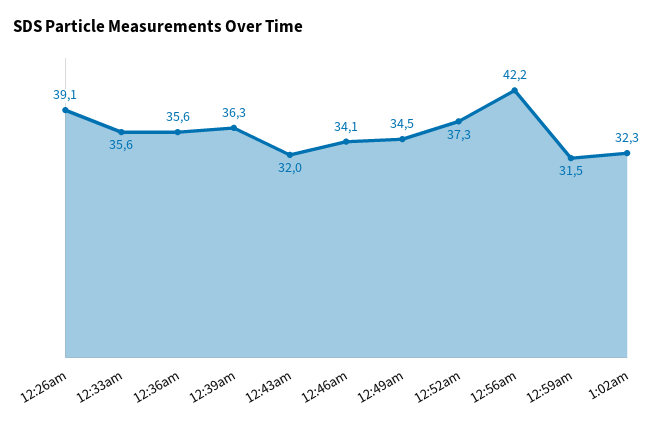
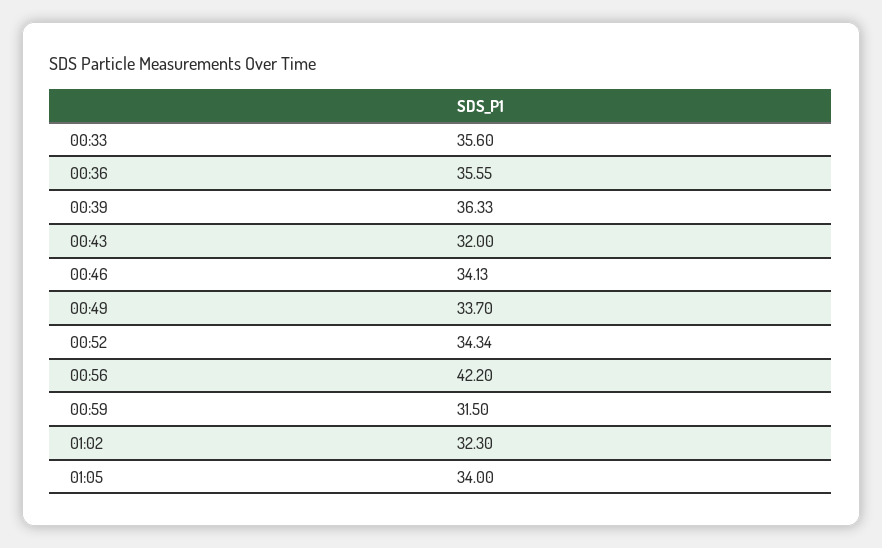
12:26am: 39.1 -> none
12:49am: 34.5 -> 33.7
12:52am: 37.3 -> 34.34
01:05: none -> 34

